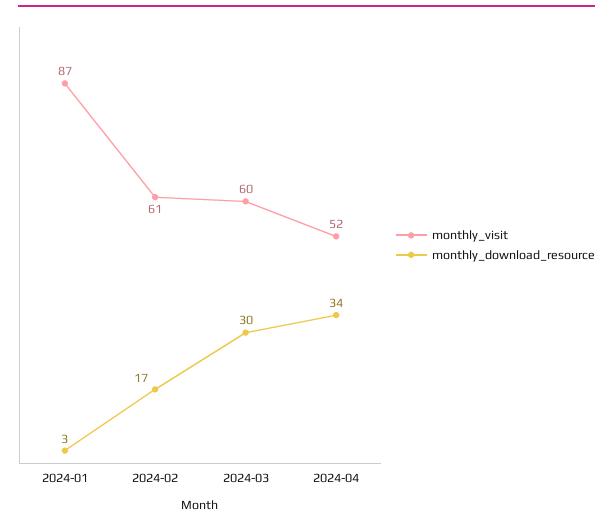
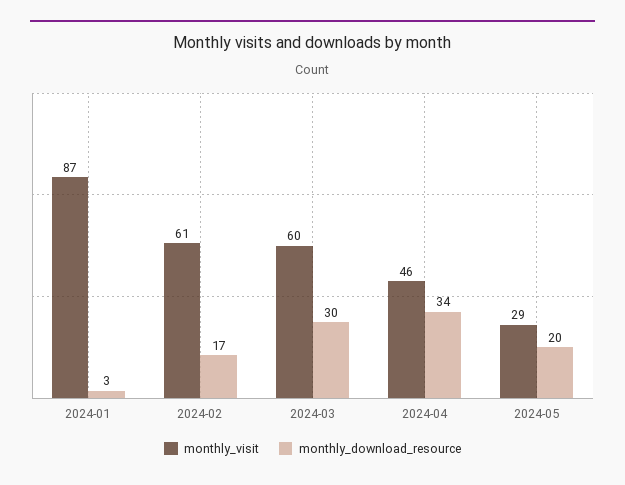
monthly_visit, 2024-04: 52 -> 46
monthly_visit, 2024-05: none -> 29
monthly_download_resource, 2024-05: none -> 20

